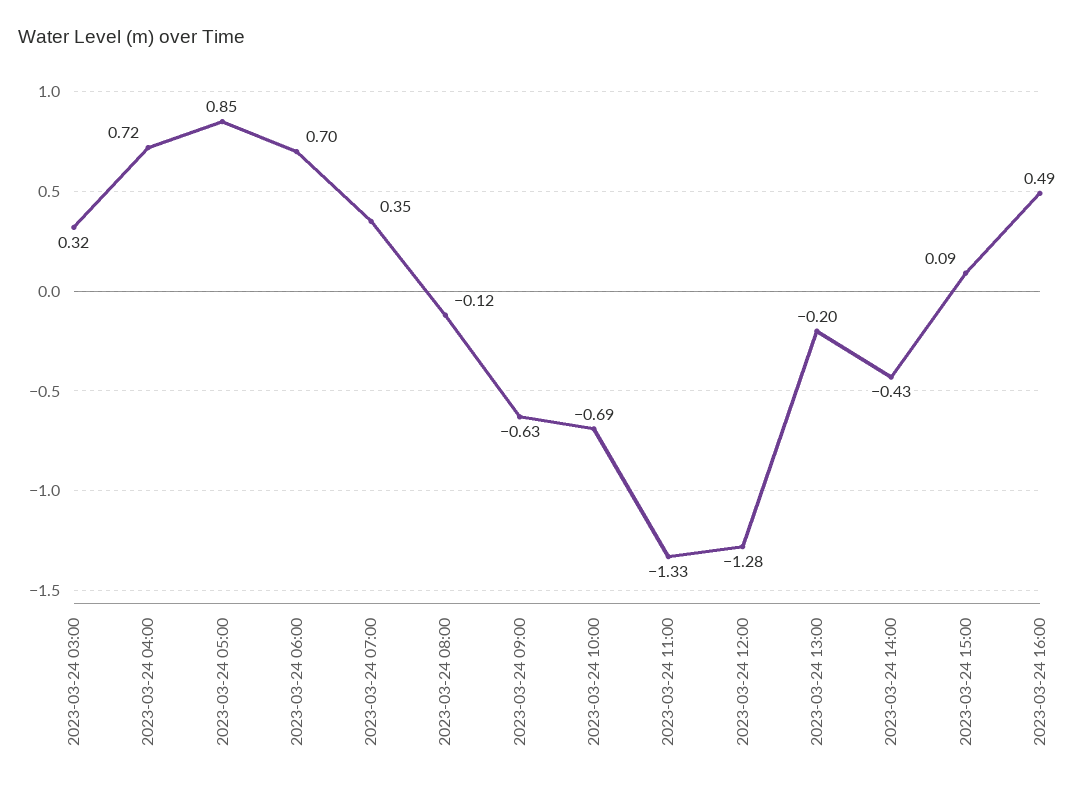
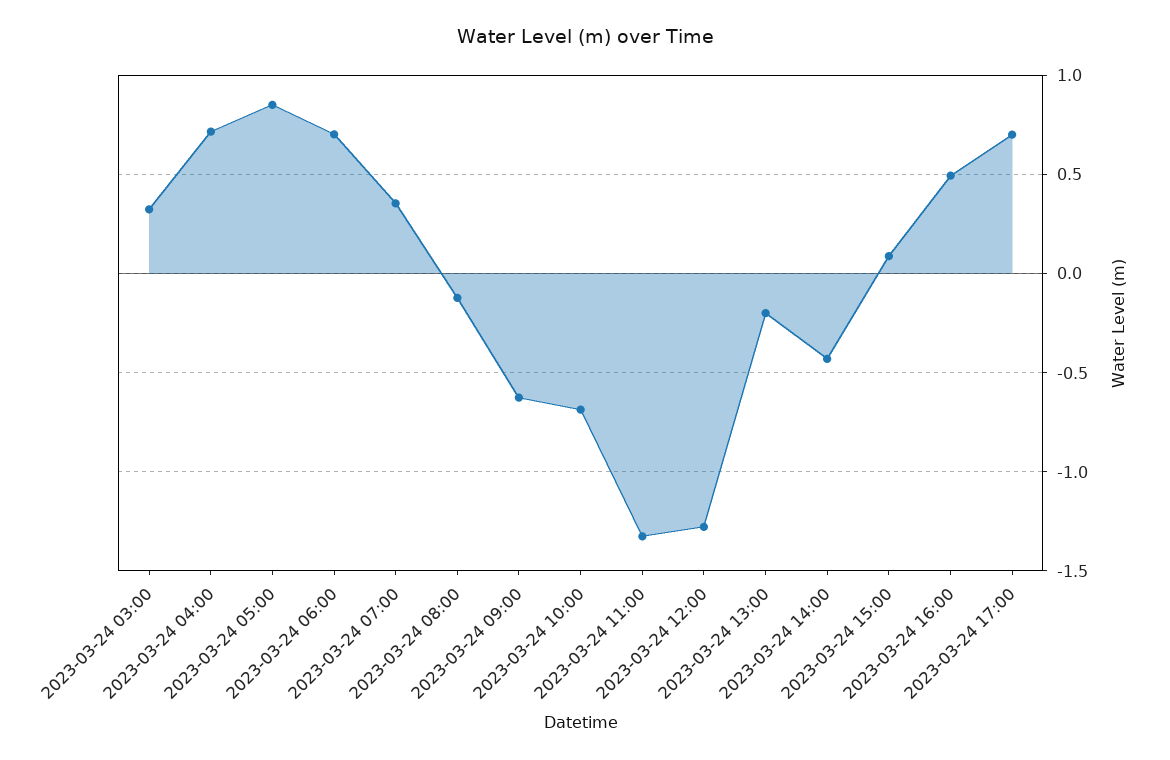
2023-03-24 17:00: none -> 0.7

